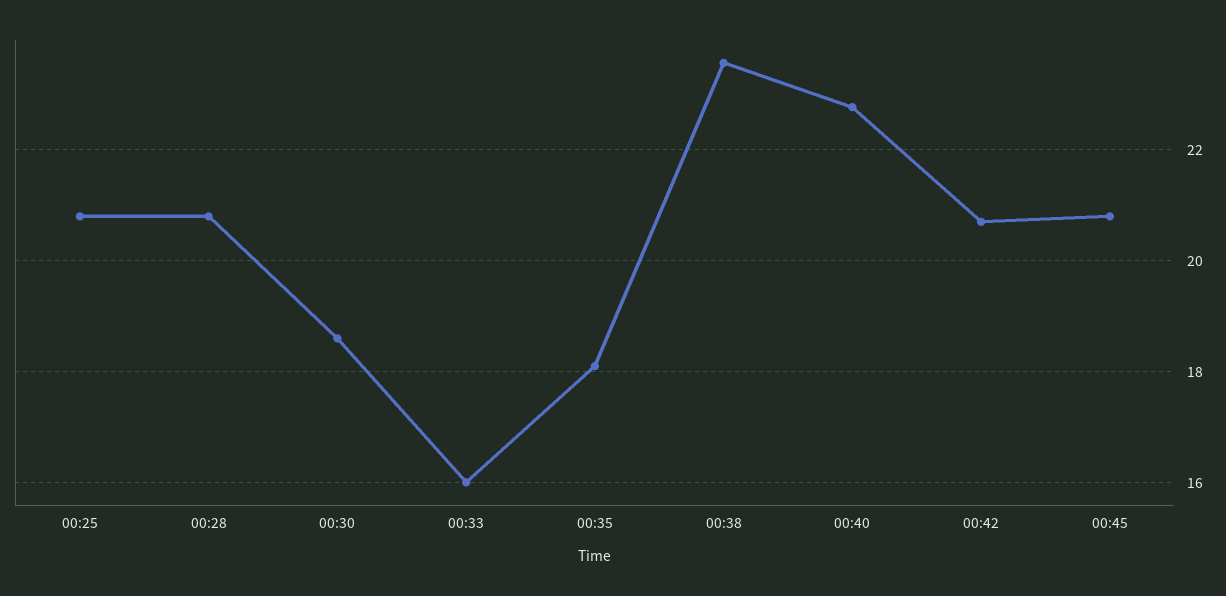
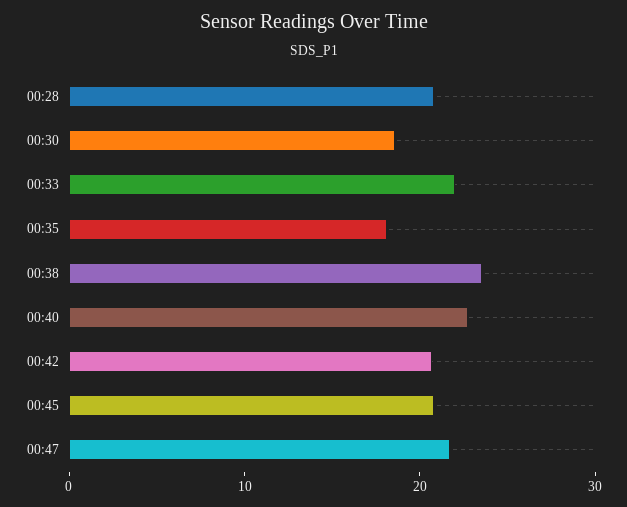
00:25: 20.8 -> none
00:33: 16 -> 22
00:47: none -> 22

